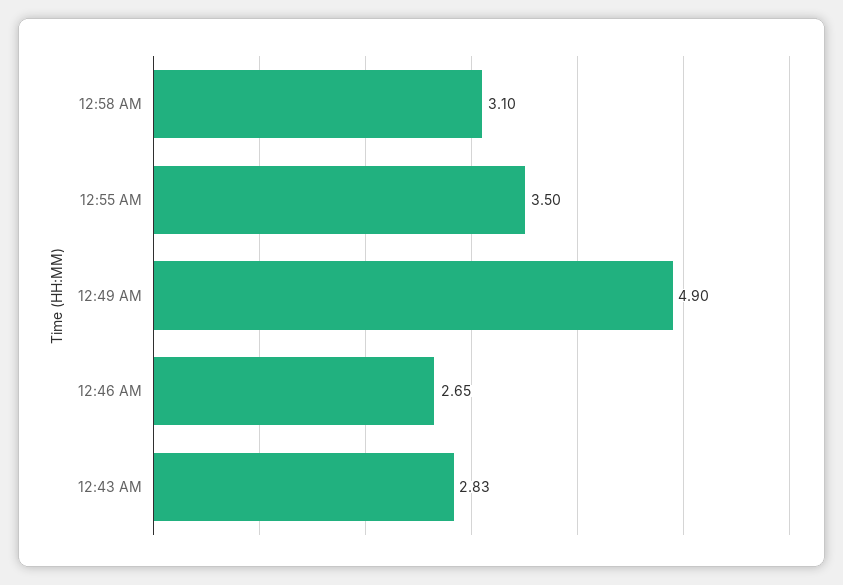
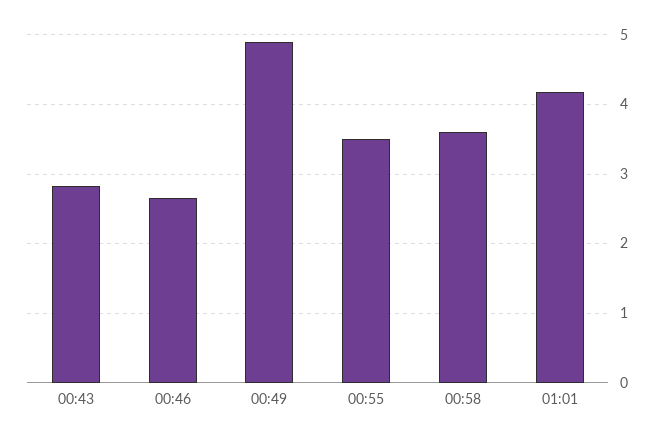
12:58 AM: 3.1 -> 3.6
01:01: none -> 4.2

